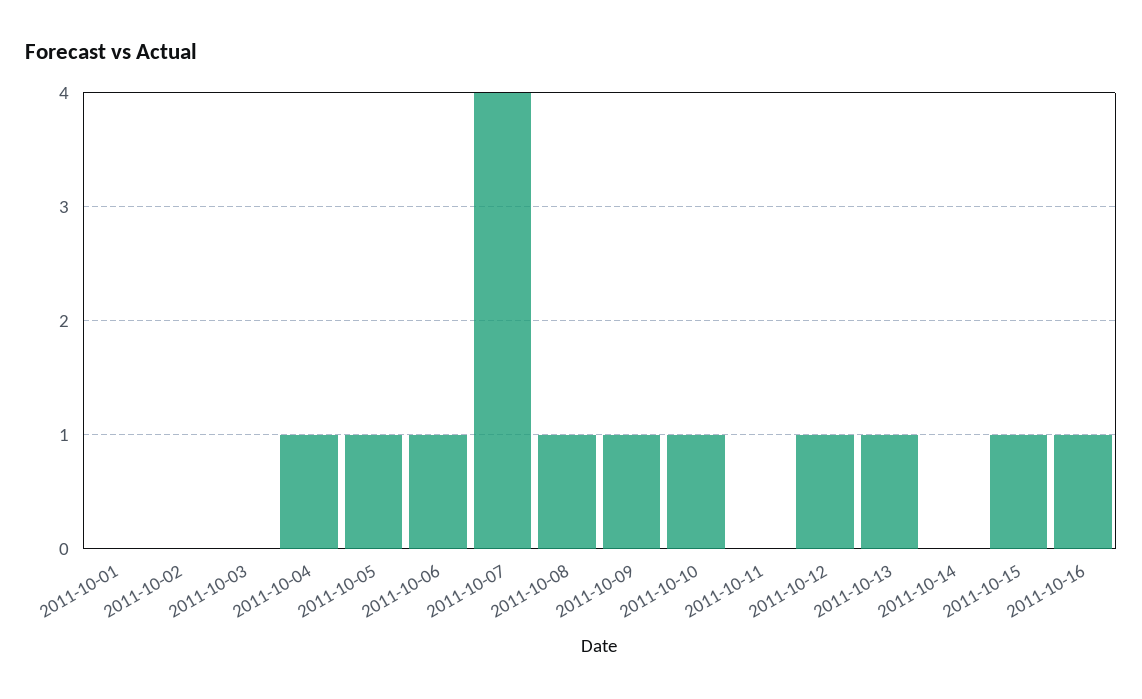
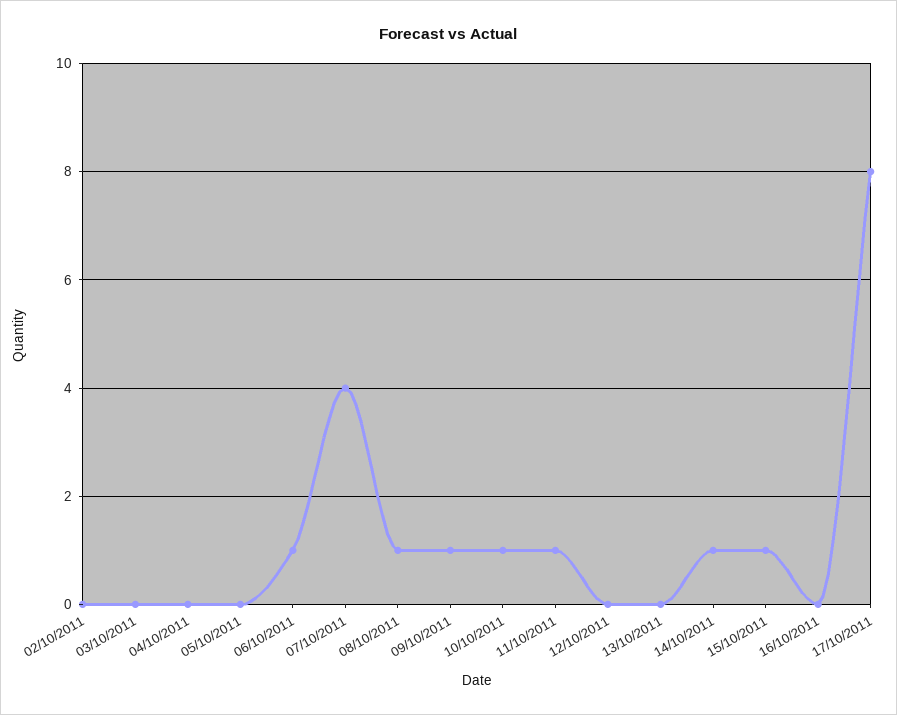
2011-10-01: 0 -> none
2011-10-04: 1 -> 0
2011-10-05: 1 -> 0
2011-10-11: 0 -> 1
2011-10-12: 1 -> 0
2011-10-13: 1 -> 0
2011-10-14: 0 -> 1
2011-10-16: 1 -> 0
17/10/2011: none -> 8

